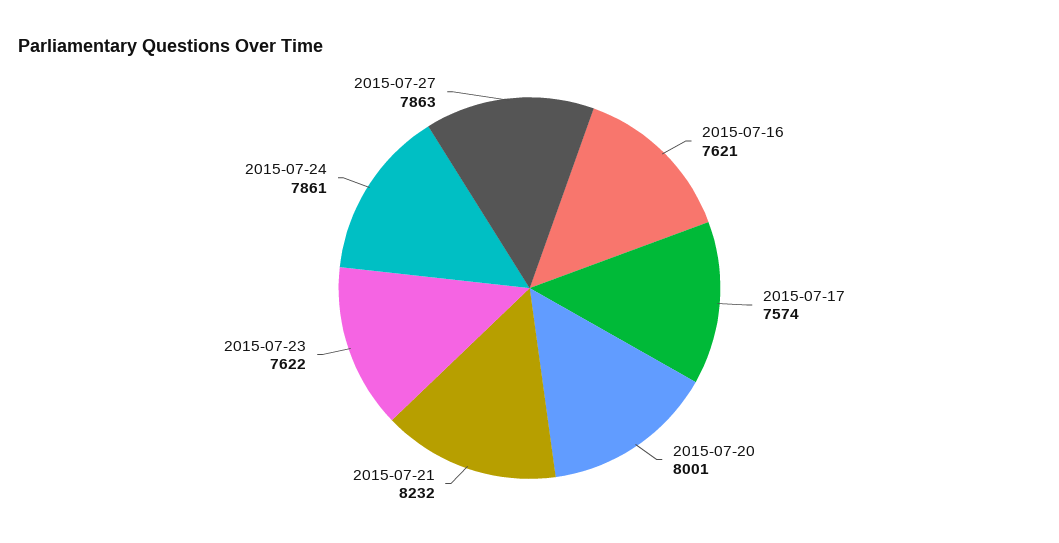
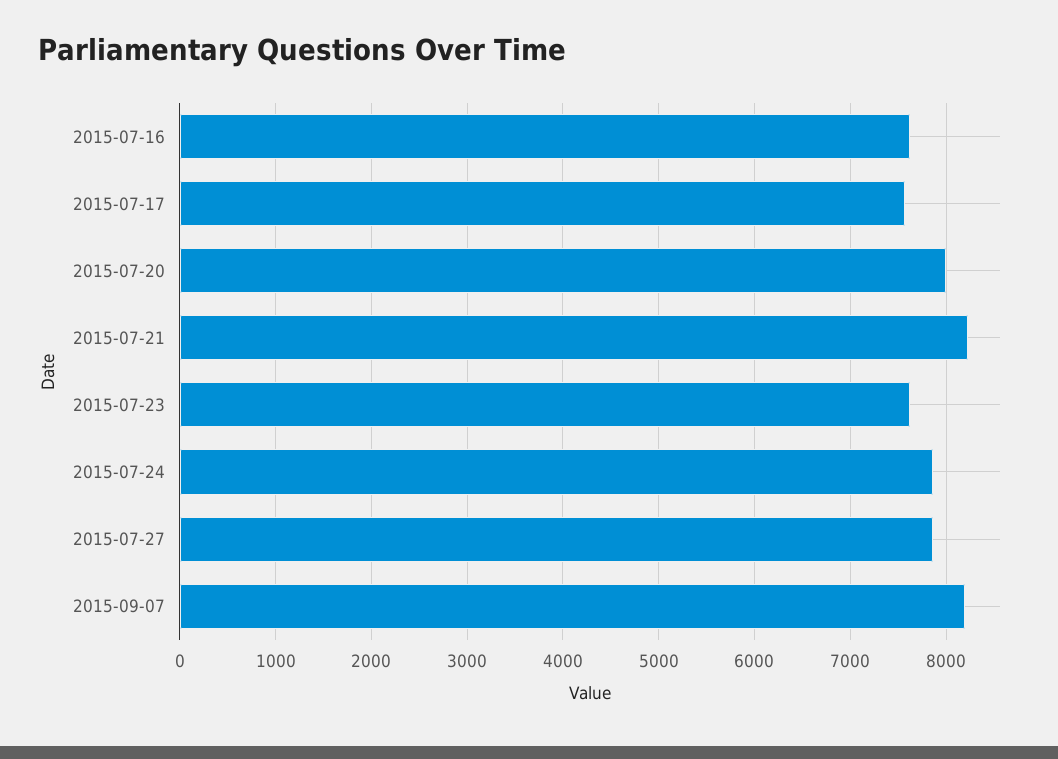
2015-09-07: none -> 8200

